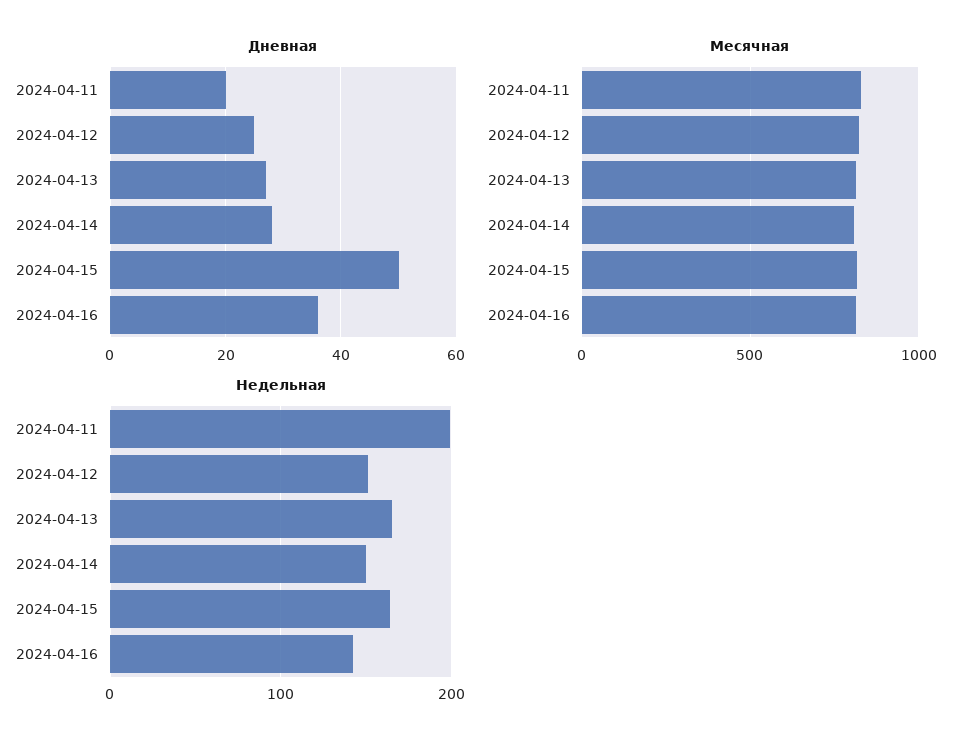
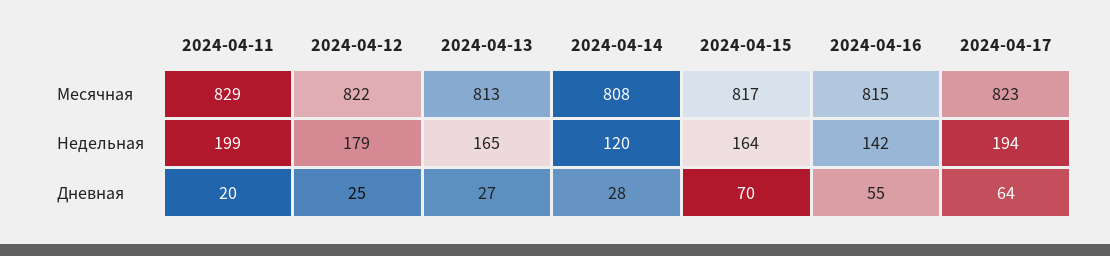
Дневная, 2024-04-15: 50 -> 70
Дневная, 2024-04-16: 35 -> 55
Недельная, 2024-04-12: 150 -> 179
Недельная, 2024-04-14: 150 -> 120
Месячная, 2024-04-17: none -> 823
Недельная, 2024-04-17: none -> 194
Дневная, 2024-04-17: none -> 64

